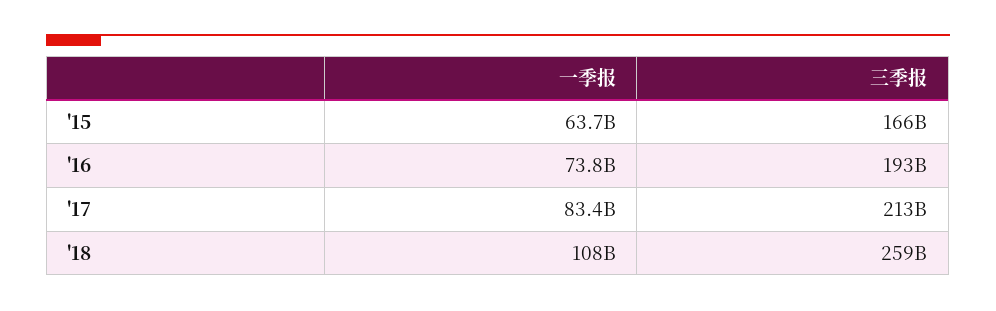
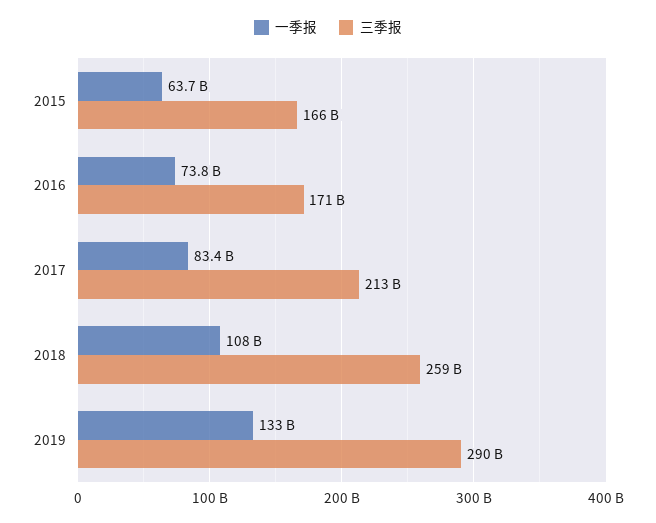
三季报, '16: 193000000000 -> 171000000000
一季报, 2019: none -> 133000000000
三季报, 2019: none -> 290000000000

